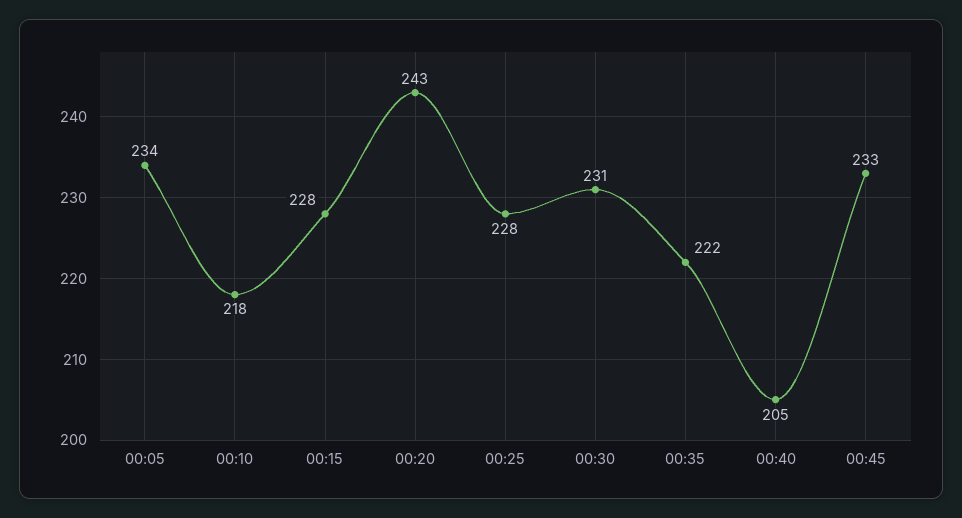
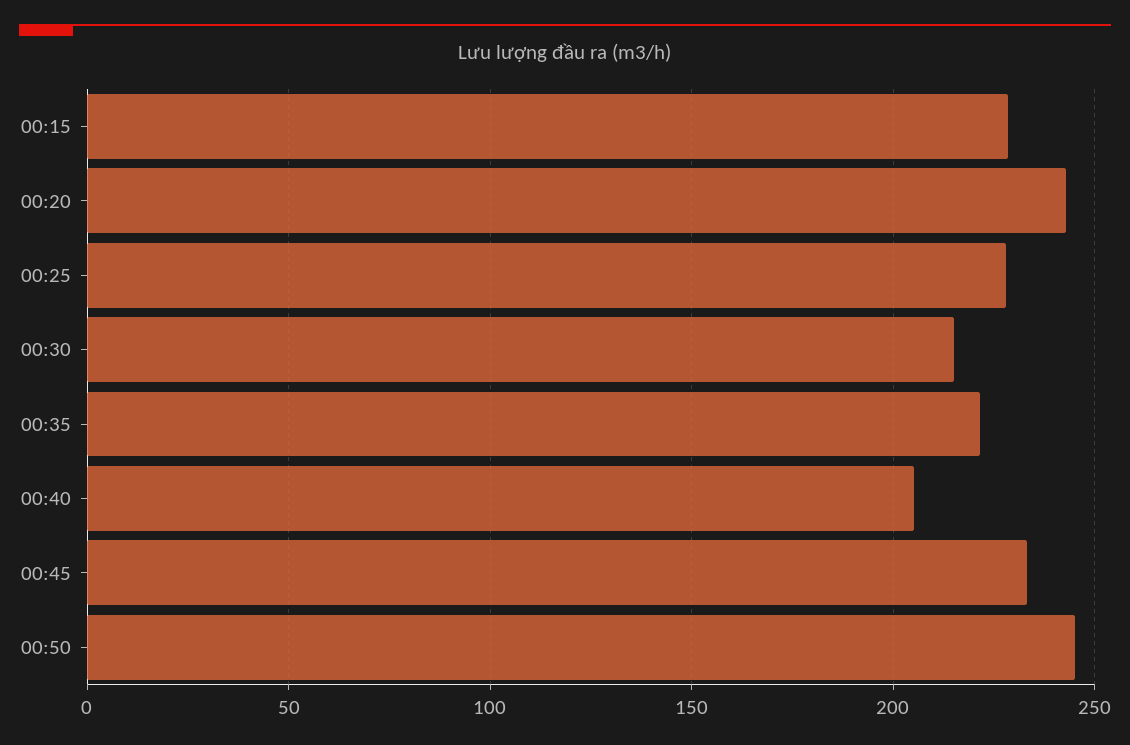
00:05: 234 -> none
00:10: 218 -> none
00:30: 231 -> 215
00:50: none -> 245

